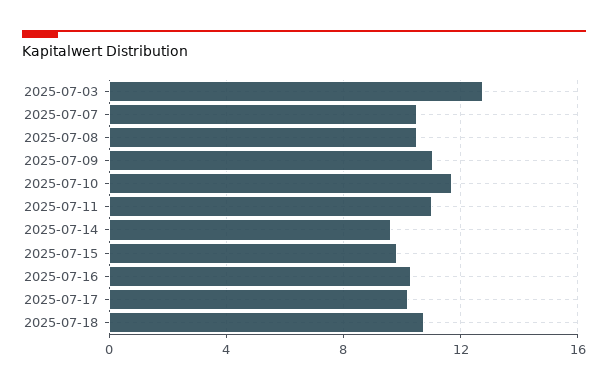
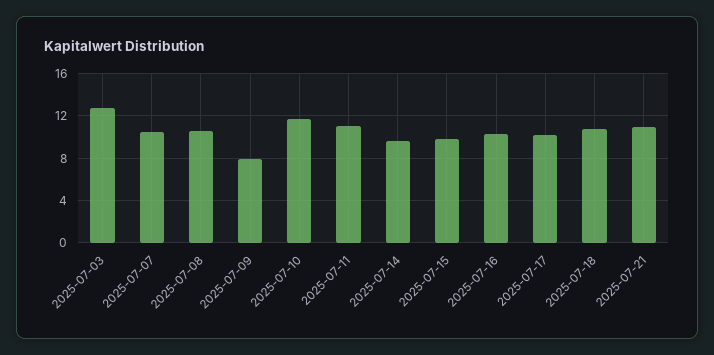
2025-07-09: 11 -> 8
2025-07-21: none -> 11

